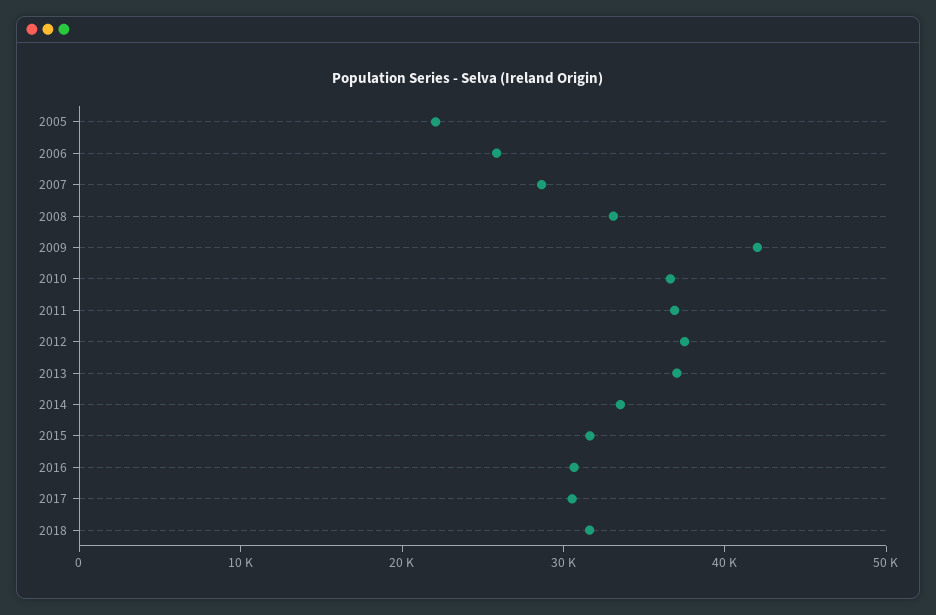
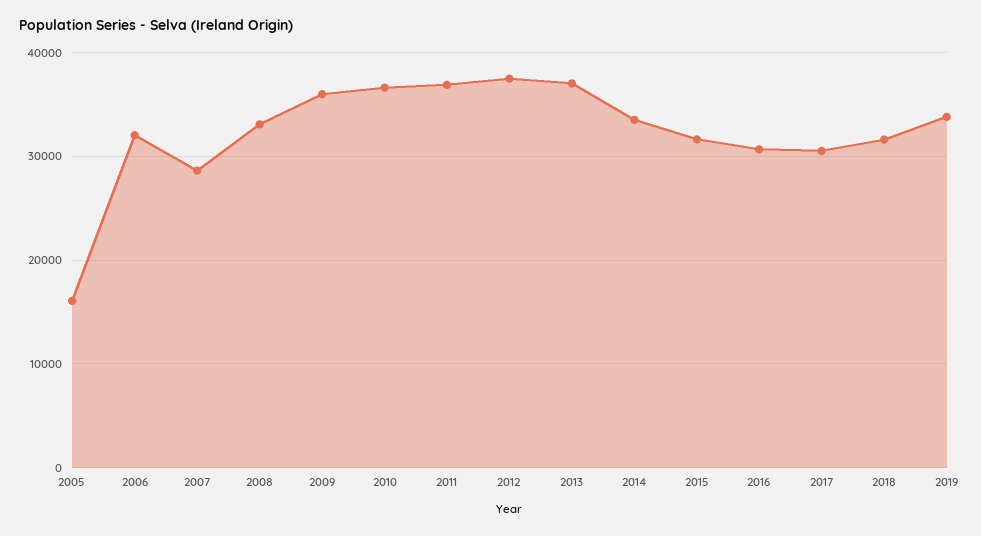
2005: 22000 -> 16000
2006: 26000 -> 32000
2009: 42000 -> 36000
2019: none -> 34000

